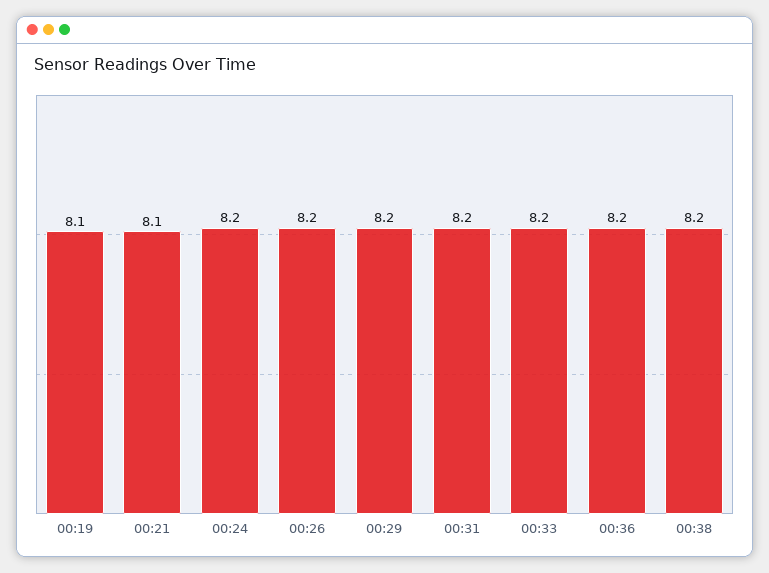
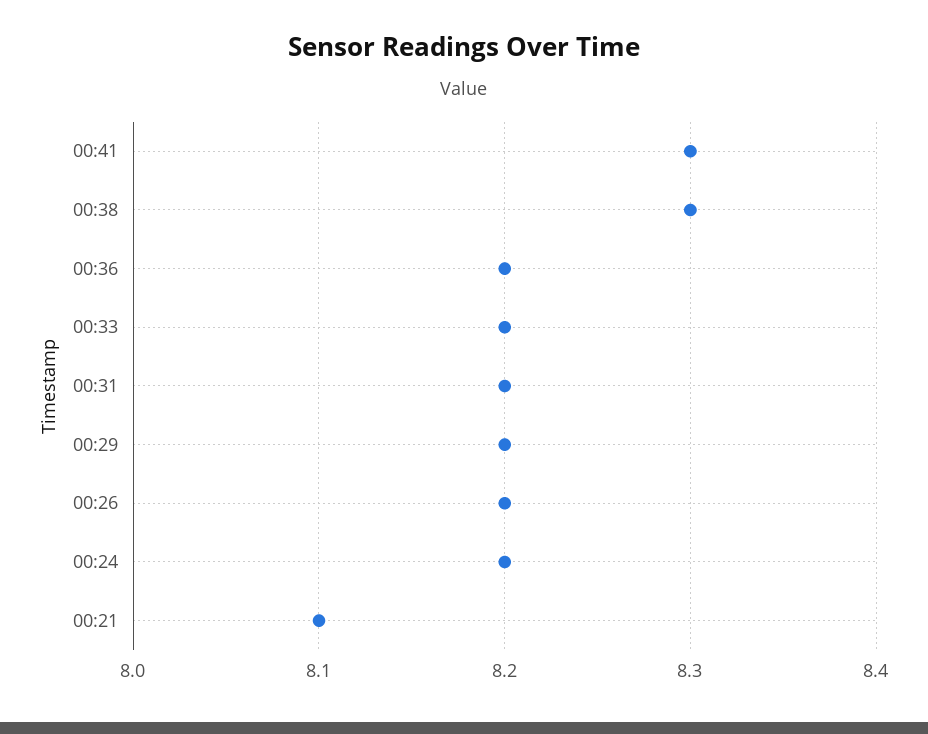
00:19: 8.1 -> none
00:38: 8.2 -> 8.3
00:41: none -> 8.3

